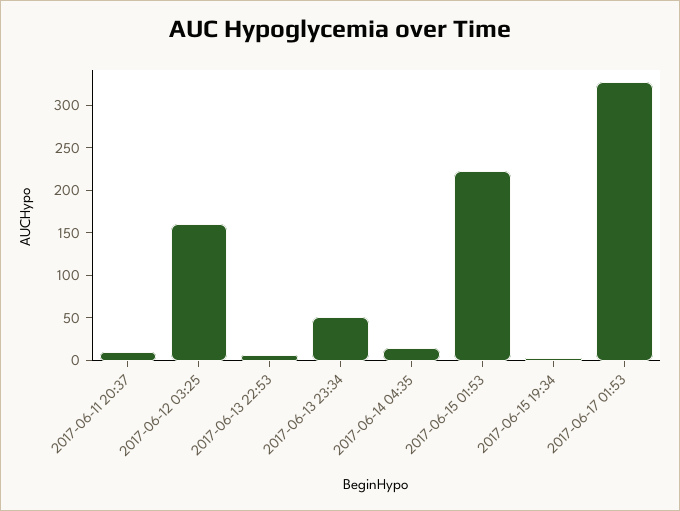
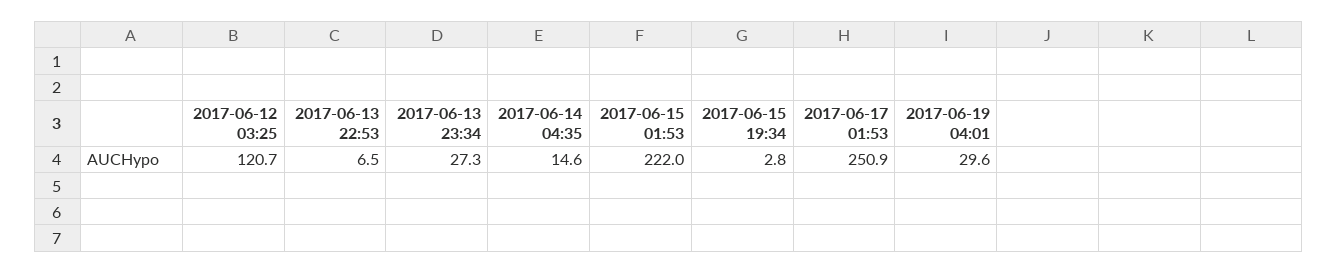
2017-06-11 20:37: 10 -> none
2017-06-12 03:25: 160 -> 120.7
2017-06-13 23:34: 50 -> 27.3
2017-06-17 01:53: 330 -> 250.9
2017-06-19 04:01: none -> 29.6

